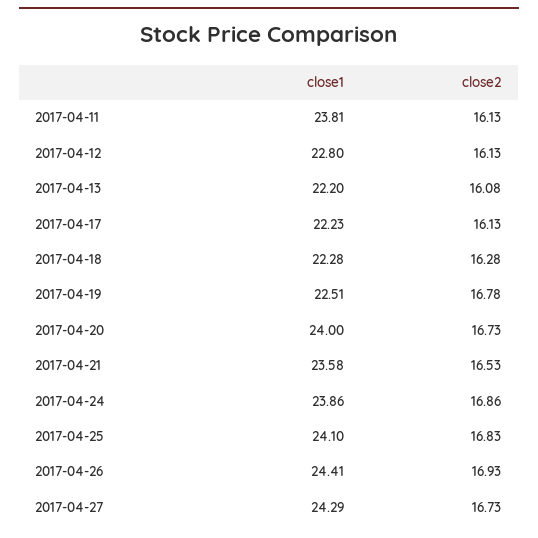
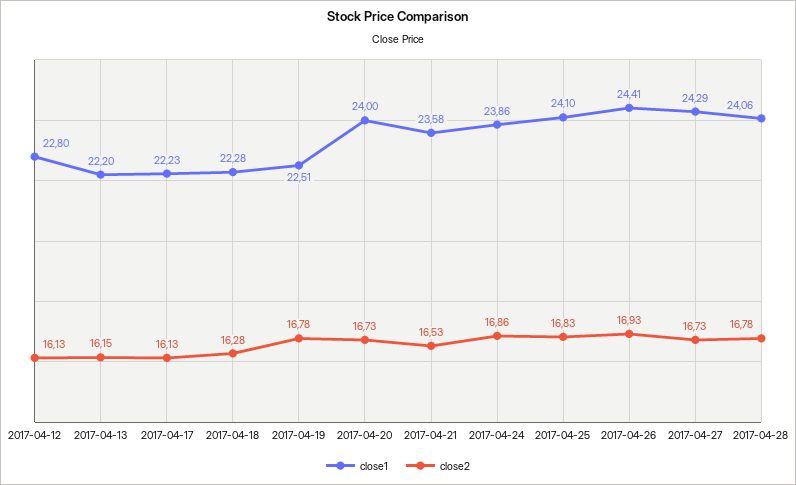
close1, 2017-04-11: 23.81 -> none
close2, 2017-04-11: 16.13 -> none
close2, 2017-04-13: 16.08 -> 16.15
close1, 2017-04-28: none -> 24.06
close2, 2017-04-28: none -> 16.78

